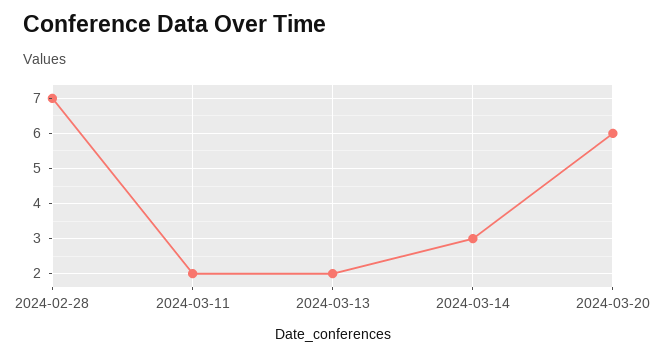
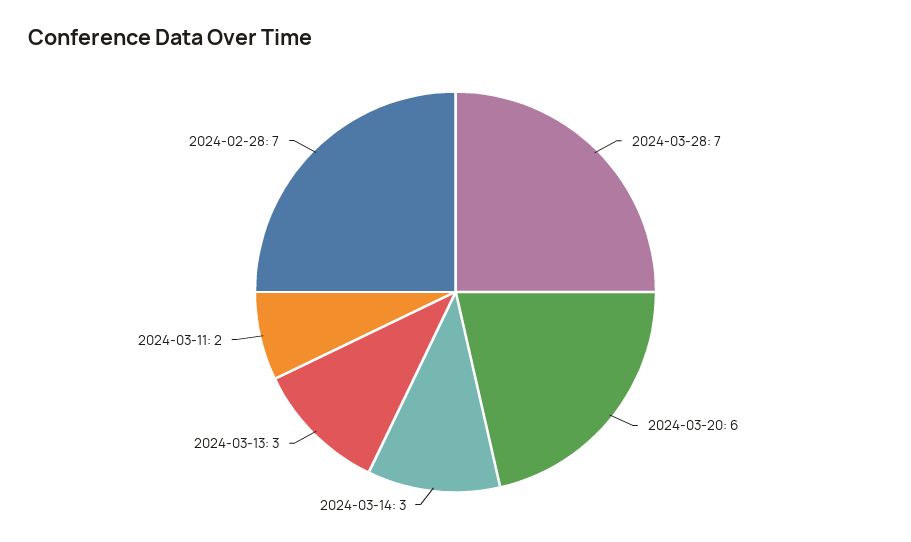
2024-03-13: 2 -> 3
2024-03-28: none -> 7

